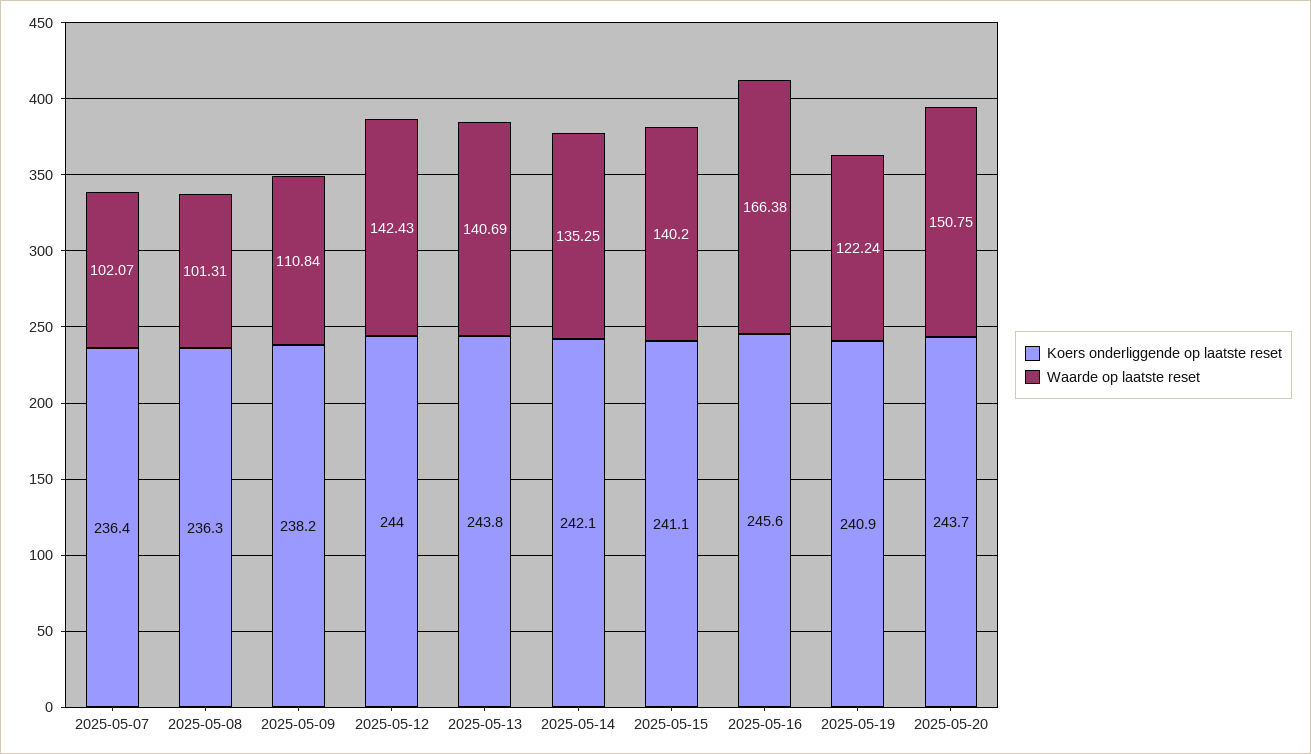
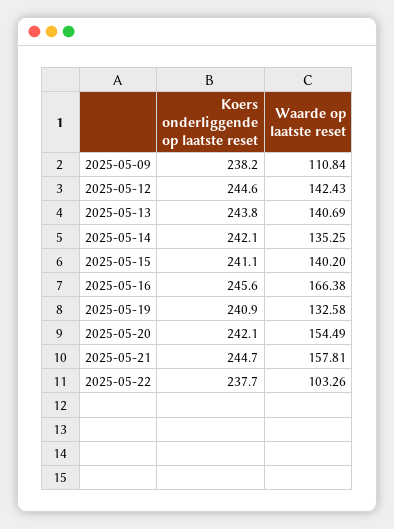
Koers onderliggende op laatste reset, 2025-05-07: 236.4 -> none
Waarde op laatste reset, 2025-05-07: 102.07 -> none
Koers onderliggende op laatste reset, 2025-05-08: 236.3 -> none
Waarde op laatste reset, 2025-05-08: 101.31 -> none
Koers onderliggende op laatste reset, 2025-05-12: 244 -> 244.6
Waarde op laatste reset, 2025-05-19: 122.24 -> 132.58
Koers onderliggende op laatste reset, 2025-05-20: 243.7 -> 242.1
Waarde op laatste reset, 2025-05-20: 150.75 -> 154.49
Koers onderliggende op laatste reset, 2025-05-21: none -> 244.7
Waarde op laatste reset, 2025-05-21: none -> 157.81
Koers onderliggende op laatste reset, 2025-05-22: none -> 237.7
Waarde op laatste reset, 2025-05-22: none -> 103.26

